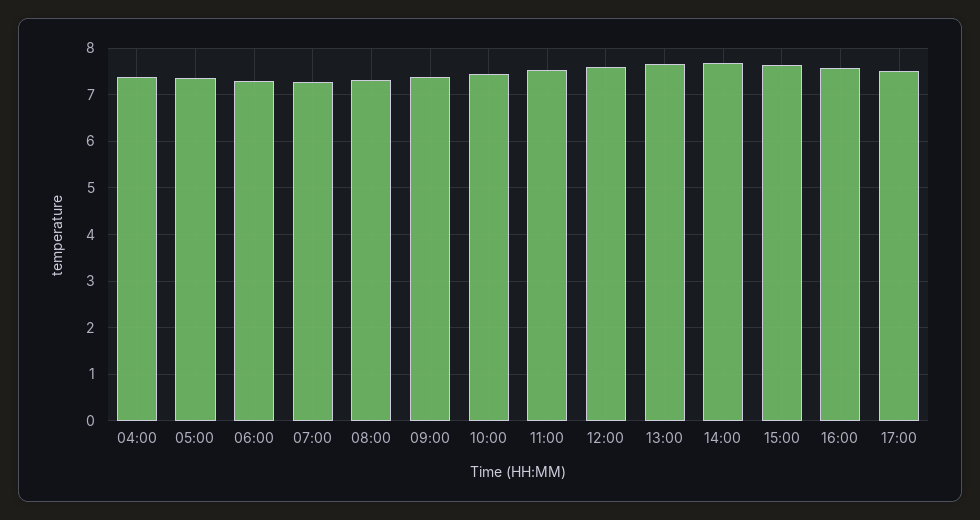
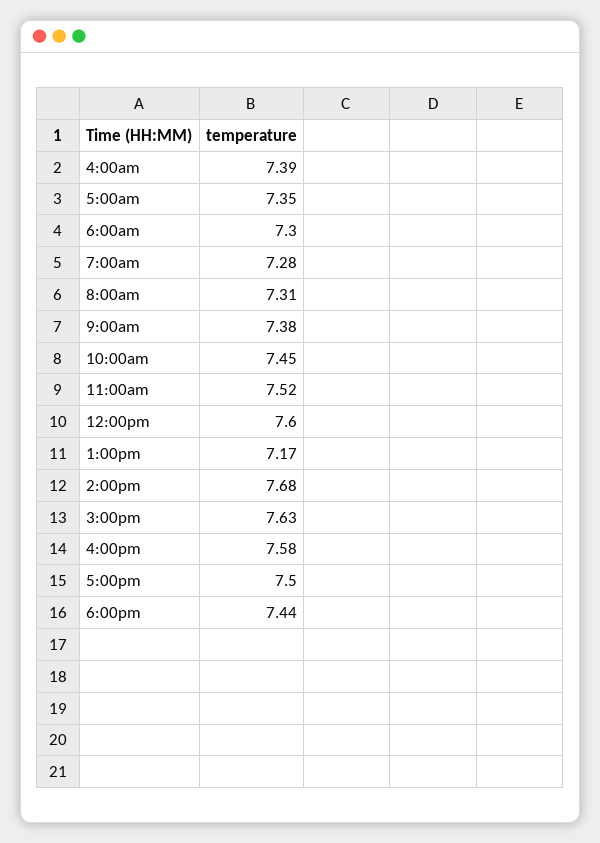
13:00: 7.6 -> 7.17
6:00pm: none -> 7.44

